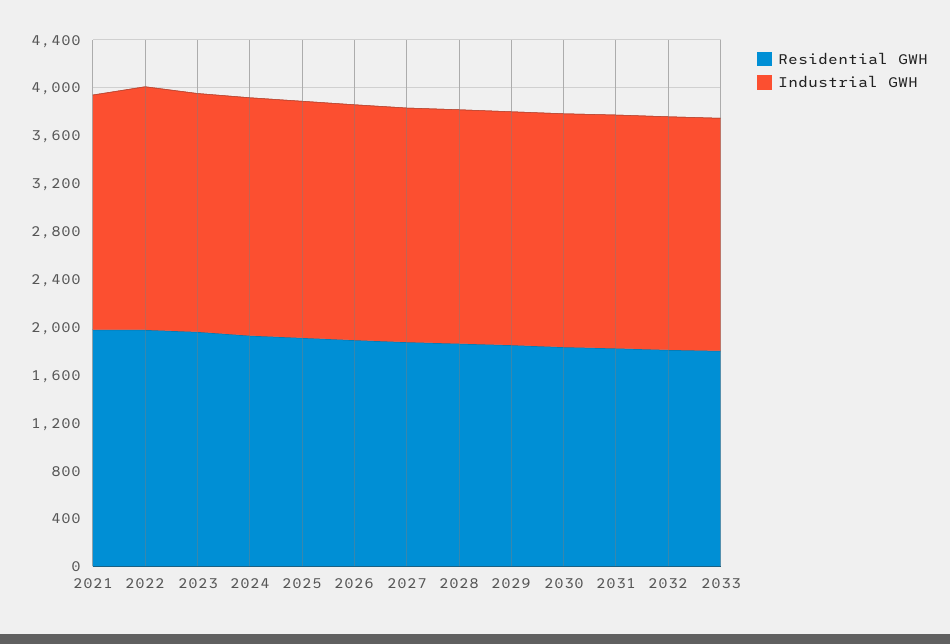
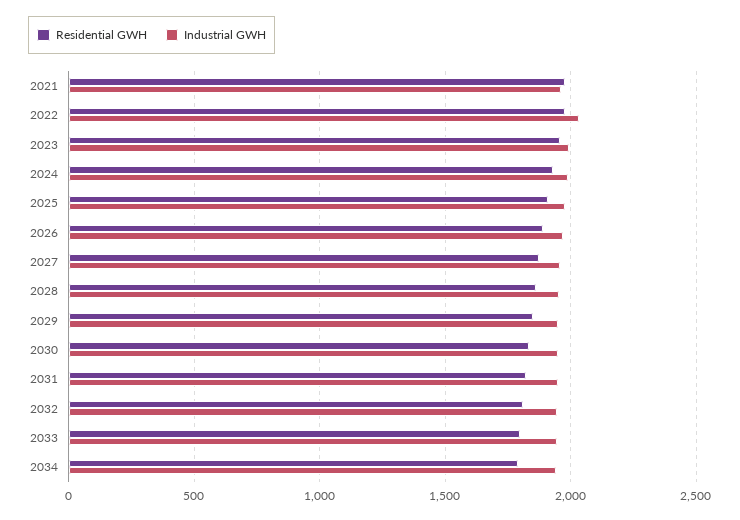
Residential GWH, 2034: none -> 1800
Industrial GWH, 2034: none -> 1950

